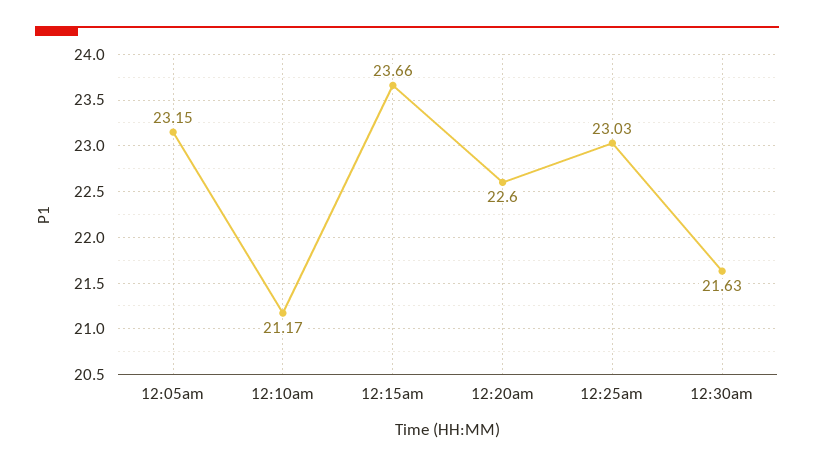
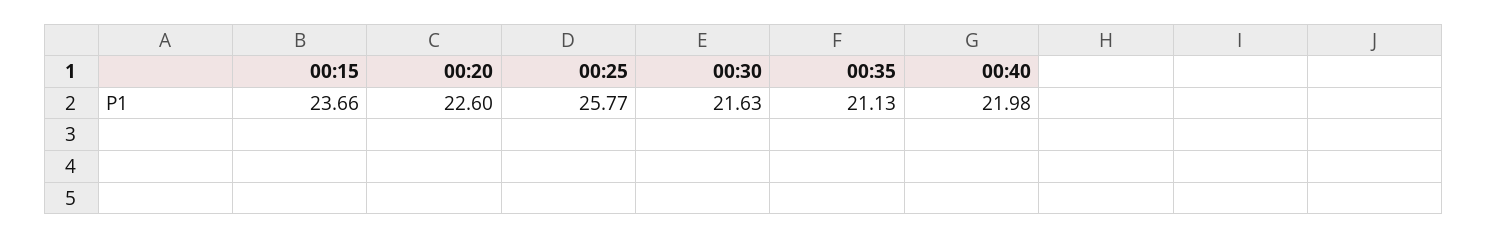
12:05am: 23.15 -> none
12:10am: 21.17 -> none
12:25am: 23.03 -> 25.77
00:35: none -> 21.13
00:40: none -> 21.98

